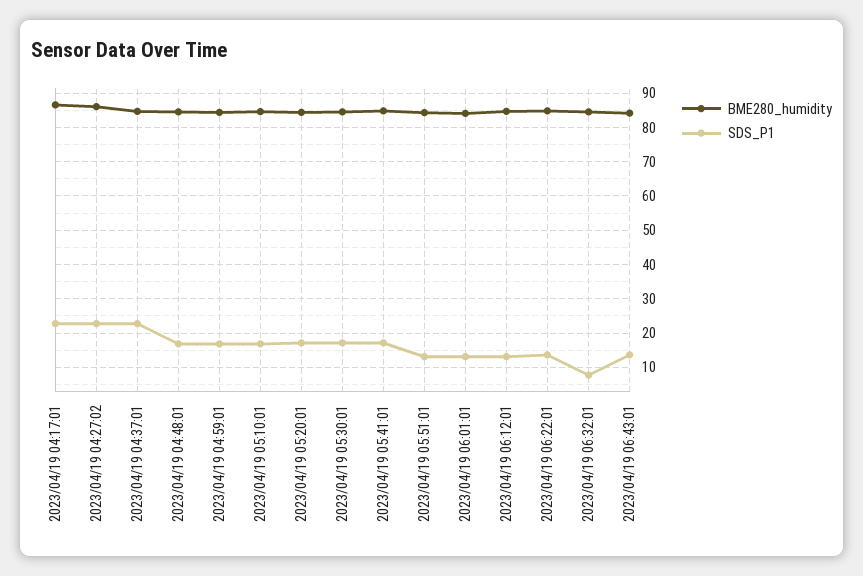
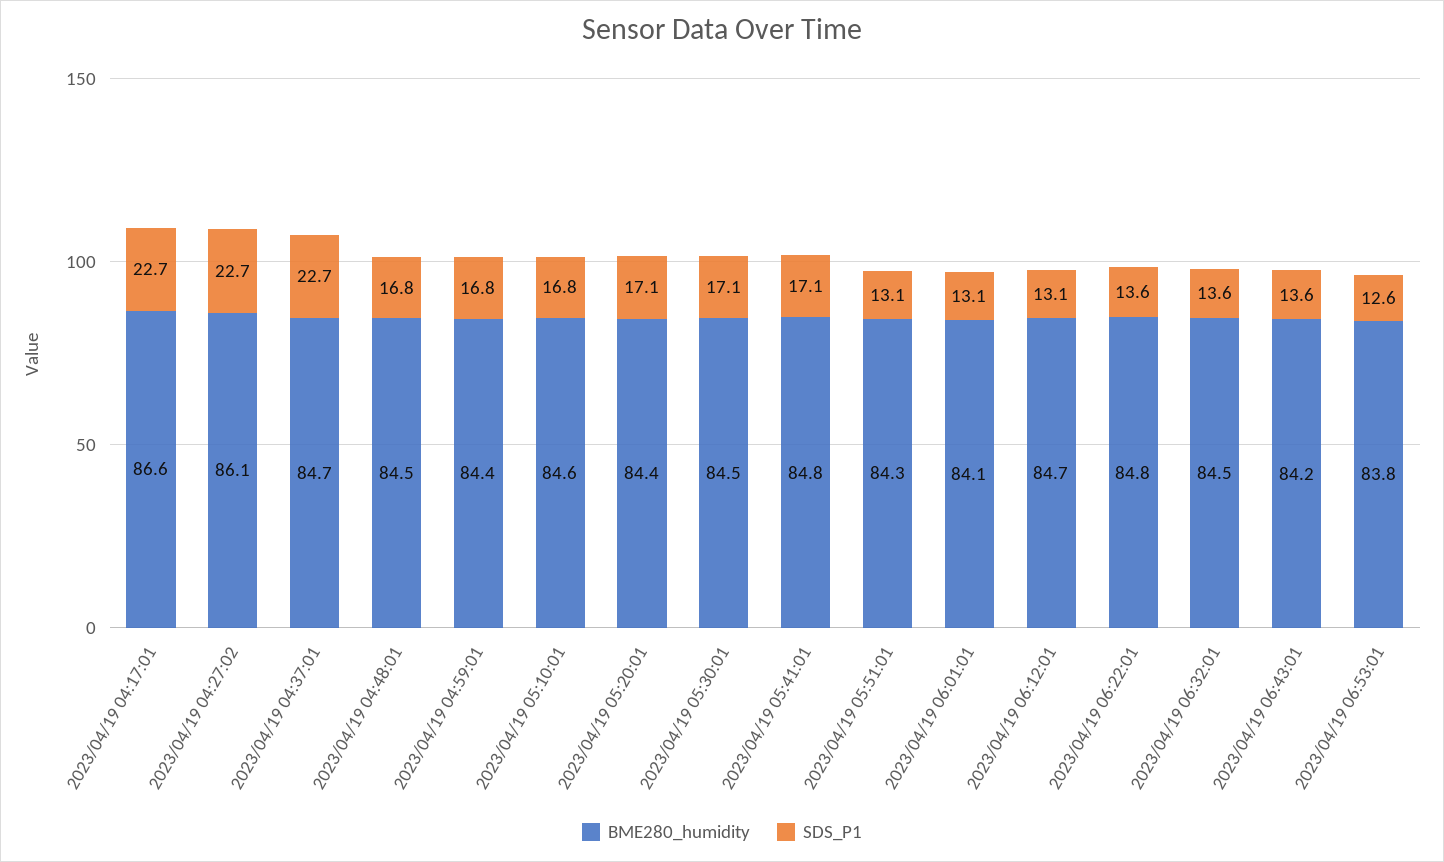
SDS_P1, 2023/04/19 06:32:01: 8 -> 13.6
BME280_humidity, 2023/04/19 06:53:01: none -> 83.8
SDS_P1, 2023/04/19 06:53:01: none -> 12.6

